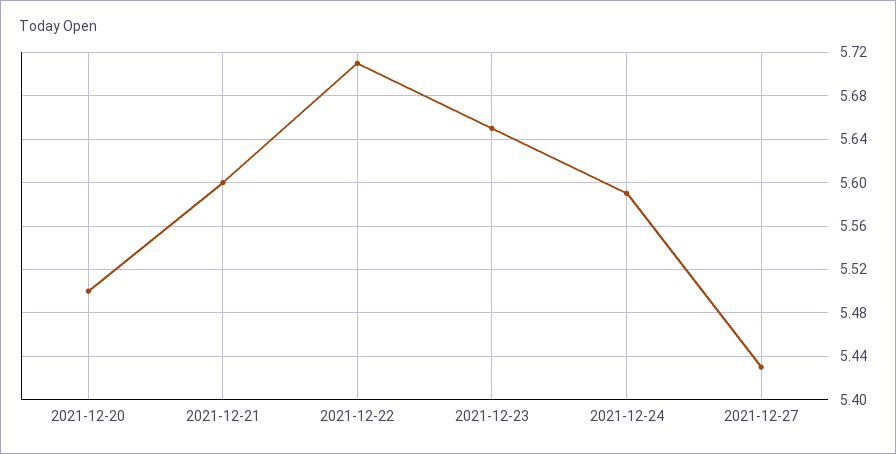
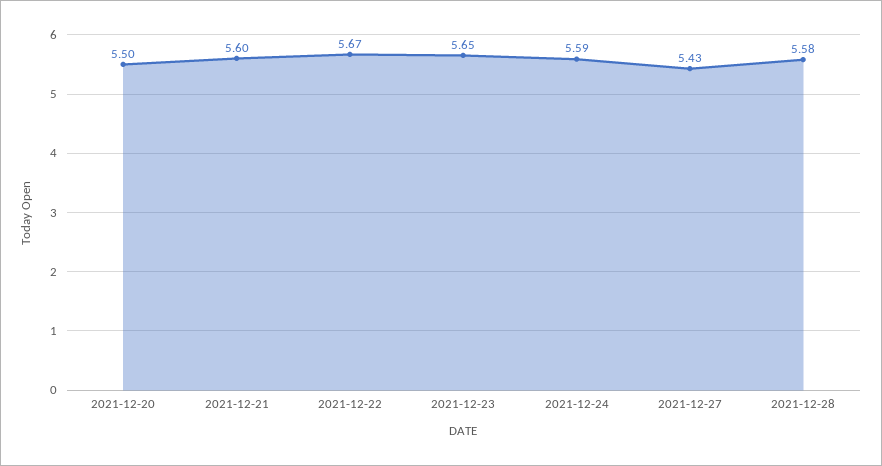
2021-12-22: 5.71 -> 5.67
2021-12-28: none -> 5.58

